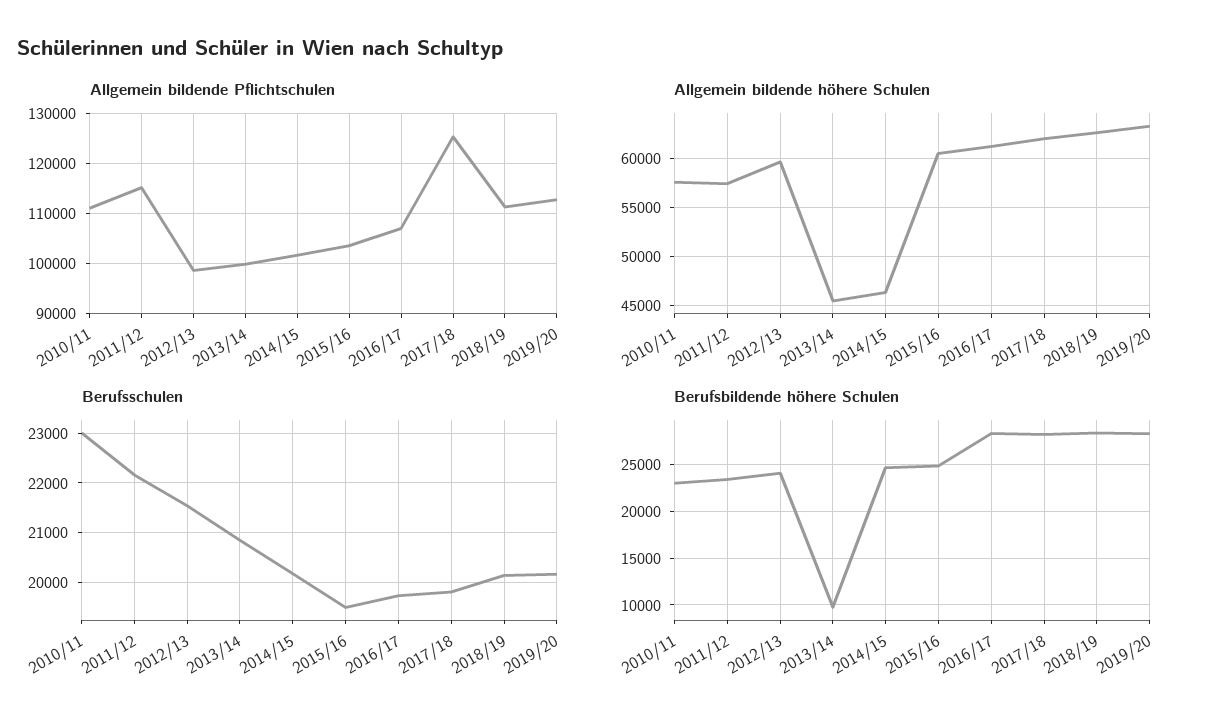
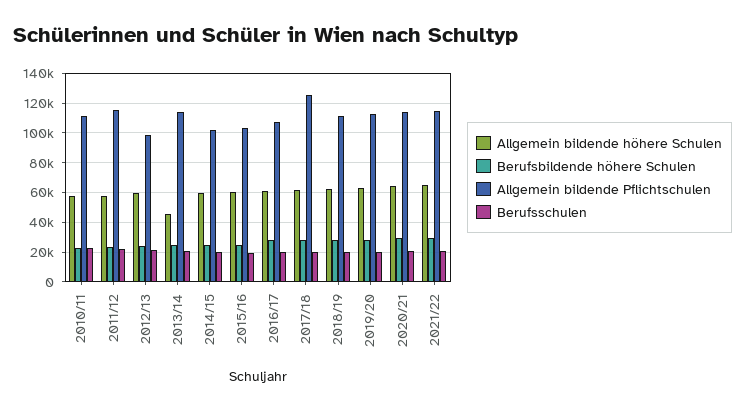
Allgemein bildende Pflichtschulen, 2013/14: 100000 -> 115000
Allgemein bildende höhere Schulen, 2014/15: 46000 -> 60000
Berufsbildende höhere Schulen, 2013/14: 10000 -> 25000
Allgemein bildende höhere Schulen, 2020/21: none -> 65000
Berufsbildende höhere Schulen, 2020/21: none -> 30000
Allgemein bildende Pflichtschulen, 2020/21: none -> 115000
Berufsschulen, 2020/21: none -> 20000
Allgemein bildende höhere Schulen, 2021/22: none -> 65000
Berufsbildende höhere Schulen, 2021/22: none -> 30000
Allgemein bildende Pflichtschulen, 2021/22: none -> 115000
Berufsschulen, 2021/22: none -> 20000

